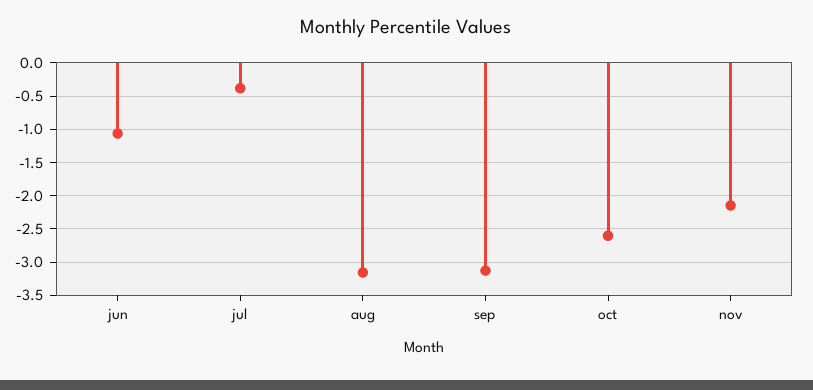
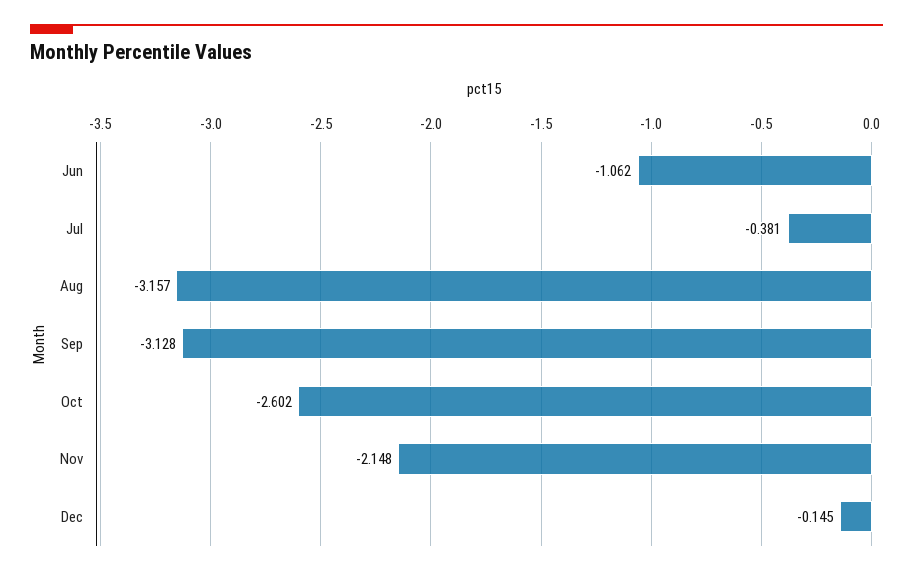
Dec: none -> -0.145

